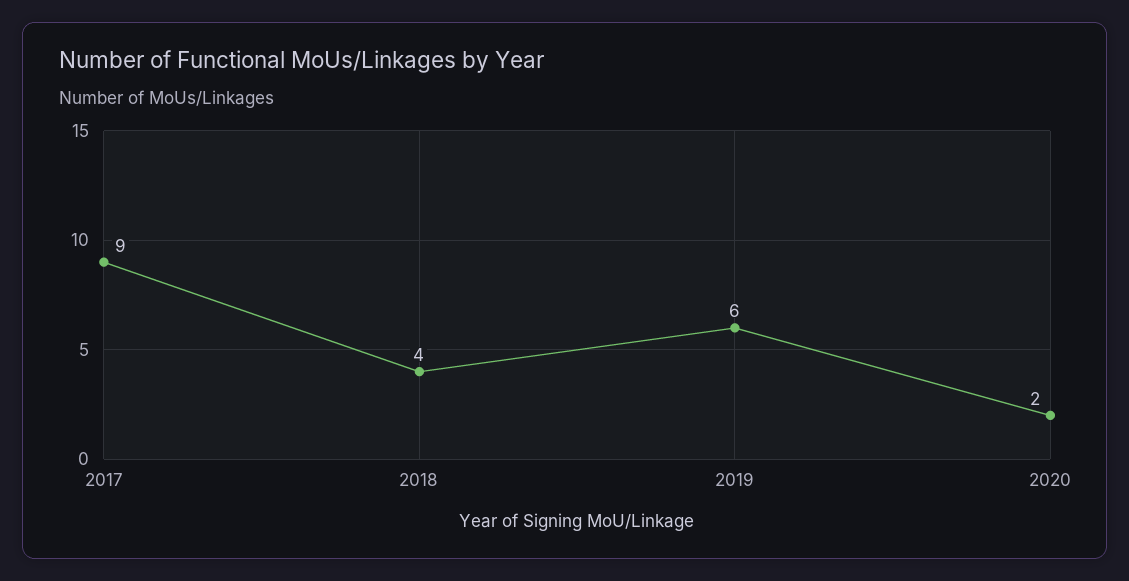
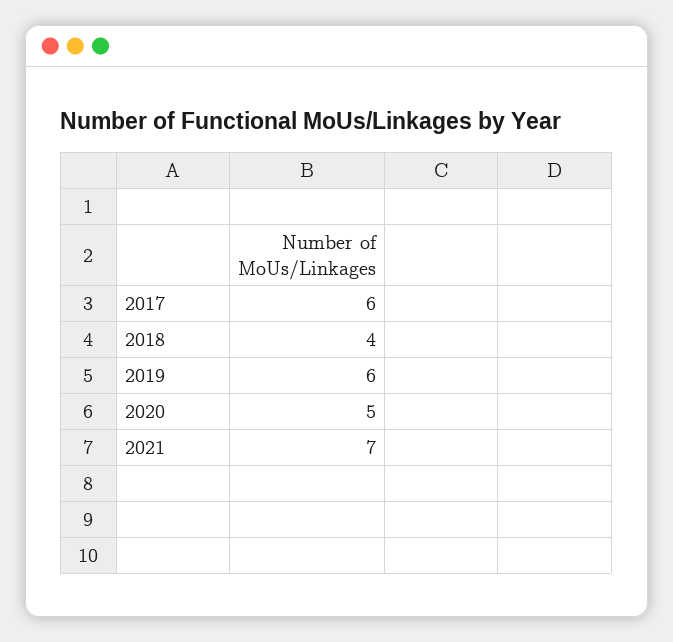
2017: 9 -> 6
2020: 2 -> 5
2021: none -> 7

